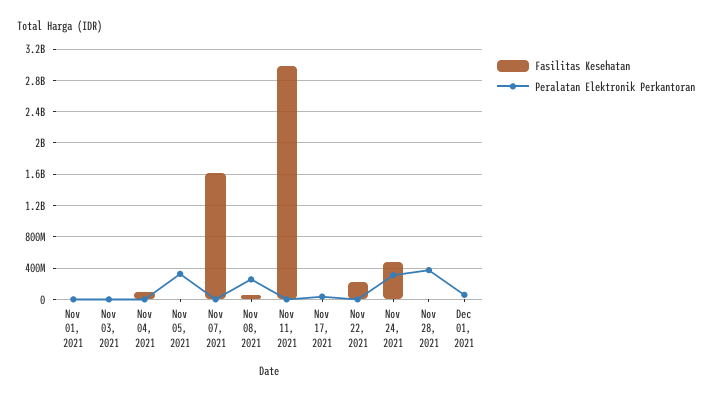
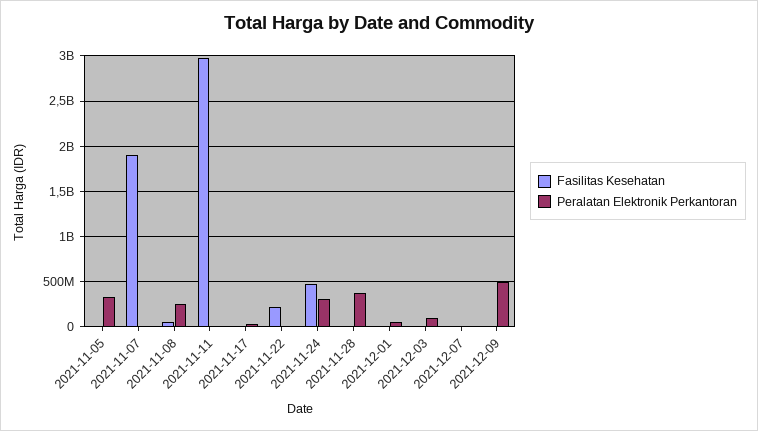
Fasilitas Kesehatan, Nov 01, 2021: 0 -> none
Peralatan Elektronik Perkantoran, Nov 01, 2021: 0 -> none
Fasilitas Kesehatan, Nov 03, 2021: 0 -> none
Peralatan Elektronik Perkantoran, Nov 03, 2021: 0 -> none
Fasilitas Kesehatan, Nov 04, 2021: 100000000 -> none
Peralatan Elektronik Perkantoran, Nov 04, 2021: 0 -> none
Fasilitas Kesehatan, Nov 07, 2021: 1600000000 -> 1900000000
Fasilitas Kesehatan, 2021-12-03: none -> 0
Peralatan Elektronik Perkantoran, 2021-12-03: none -> 100000000
Fasilitas Kesehatan, 2021-12-07: none -> 0
Peralatan Elektronik Perkantoran, 2021-12-07: none -> 0
Fasilitas Kesehatan, 2021-12-09: none -> 0
Peralatan Elektronik Perkantoran, 2021-12-09: none -> 500000000

